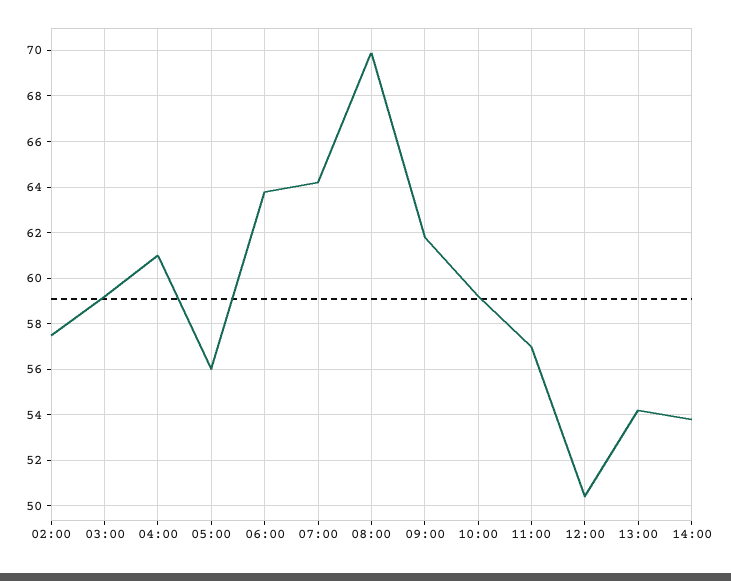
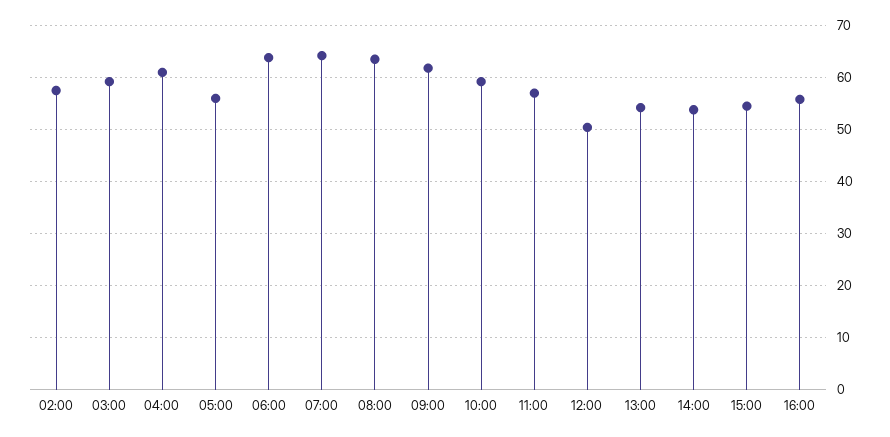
08:00: 70 -> 64
15:00: none -> 54
16:00: none -> 56

